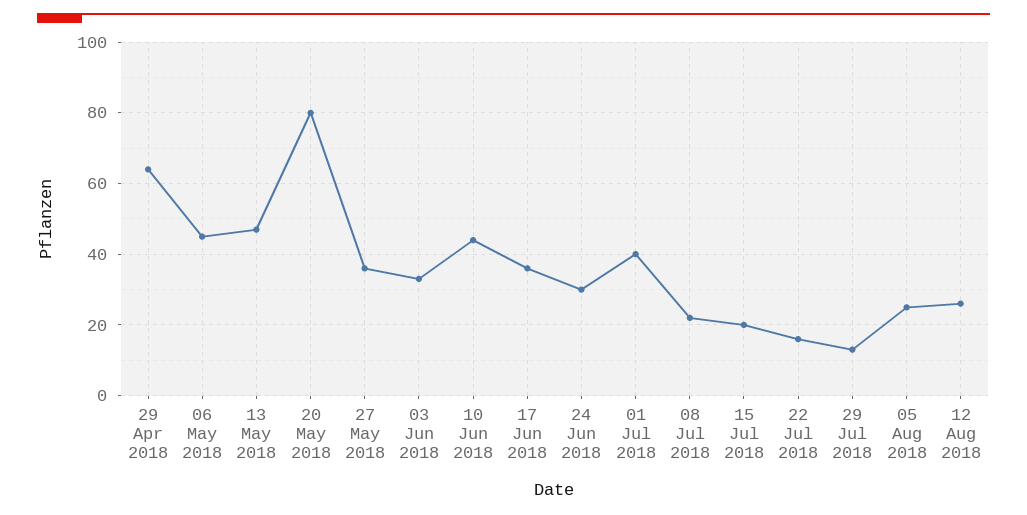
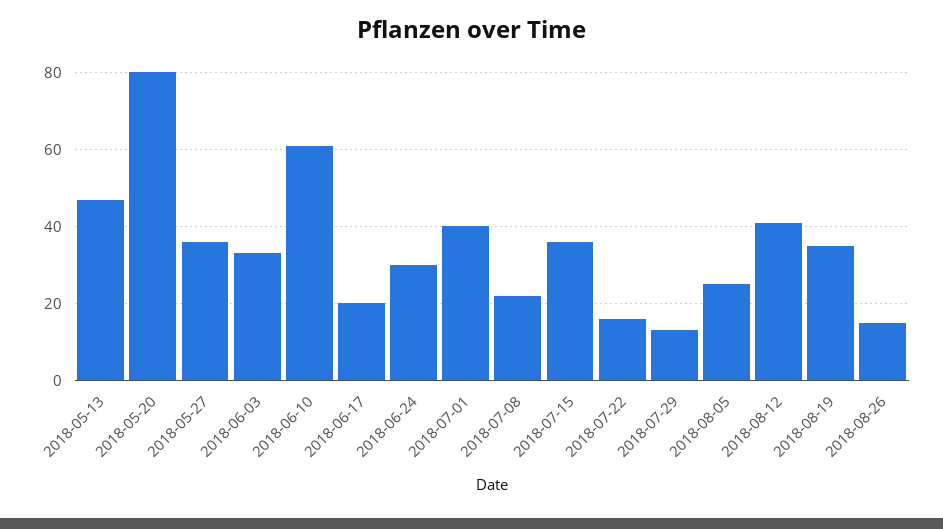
29 Apr 2018: 65 -> none
06 May 2018: 45 -> none
10 Jun 2018: 45 -> 60
17 Jun 2018: 35 -> 20
15 Jul 2018: 20 -> 35
12 Aug 2018: 25 -> 40
2018-08-19: none -> 35
2018-08-26: none -> 15

